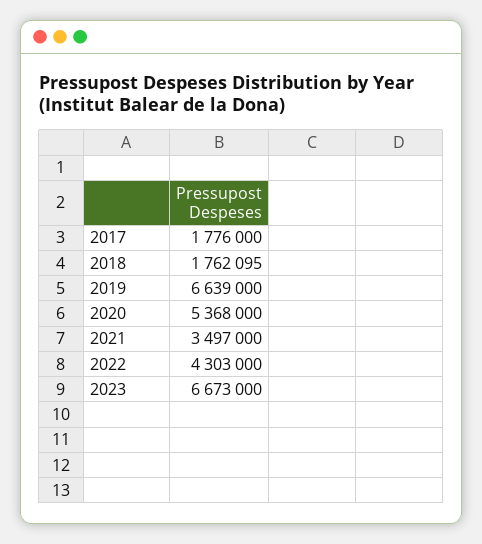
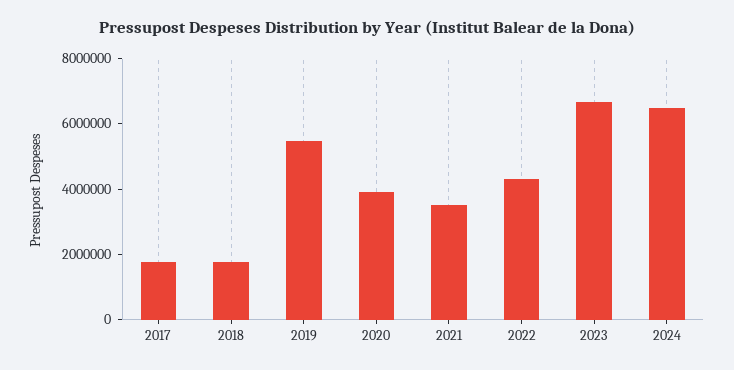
2019: 6639000 -> 5500000
2020: 5368000 -> 4000000
2024: none -> 6500000

